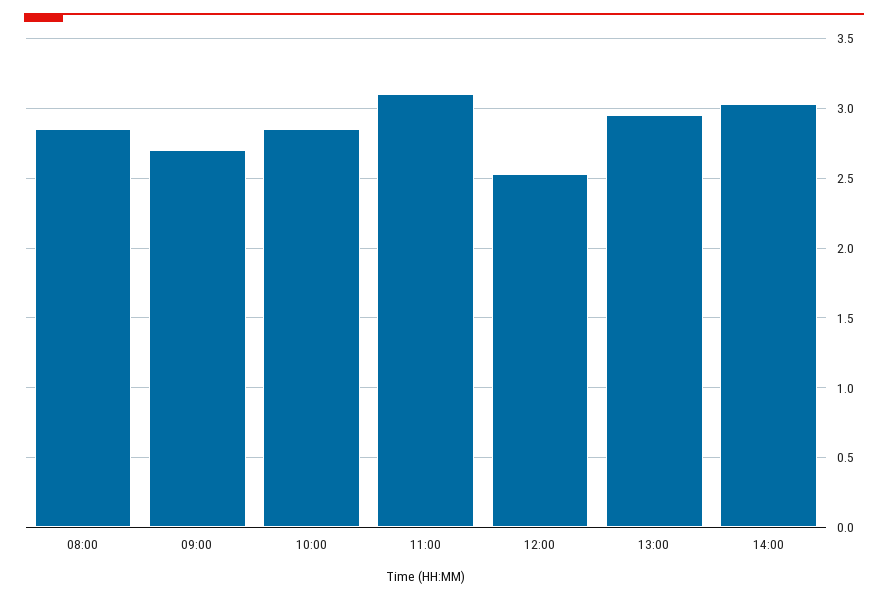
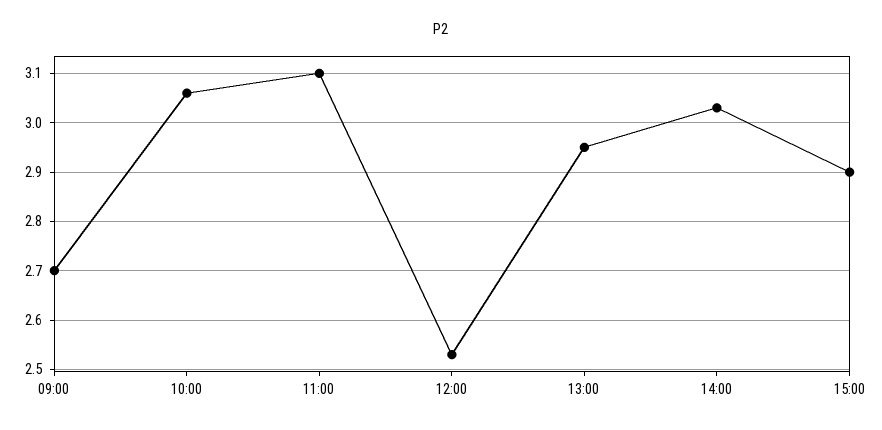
08:00: 2.85 -> none
10:00: 2.85 -> 3.05
15:00: none -> 2.9

